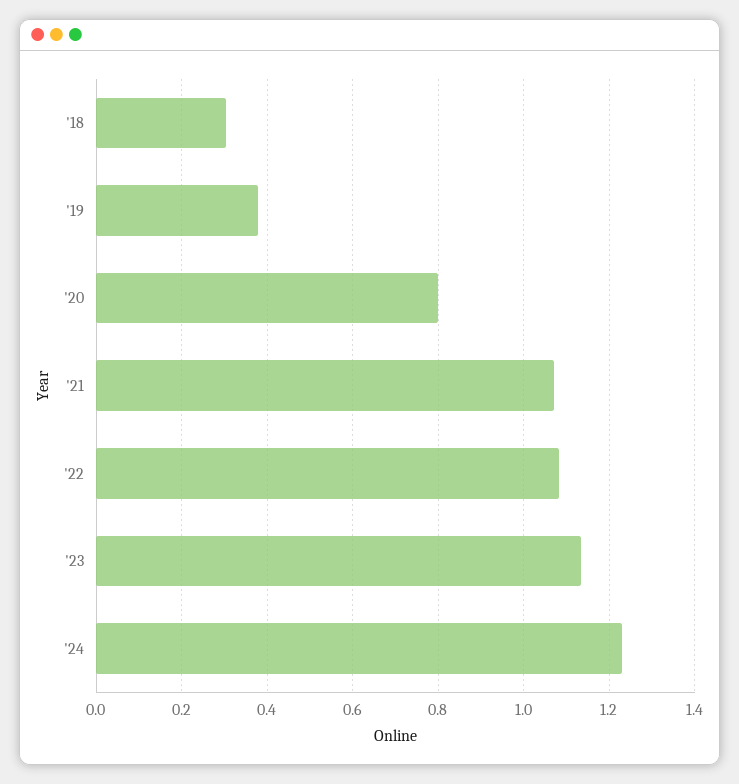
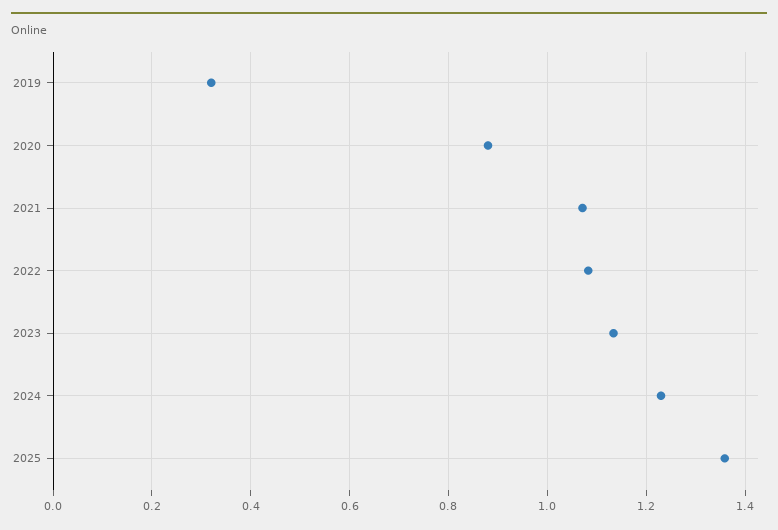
'18: 0.3 -> none
'19: 0.38 -> 0.32
'20: 0.8 -> 0.88
2025: none -> 1.36

